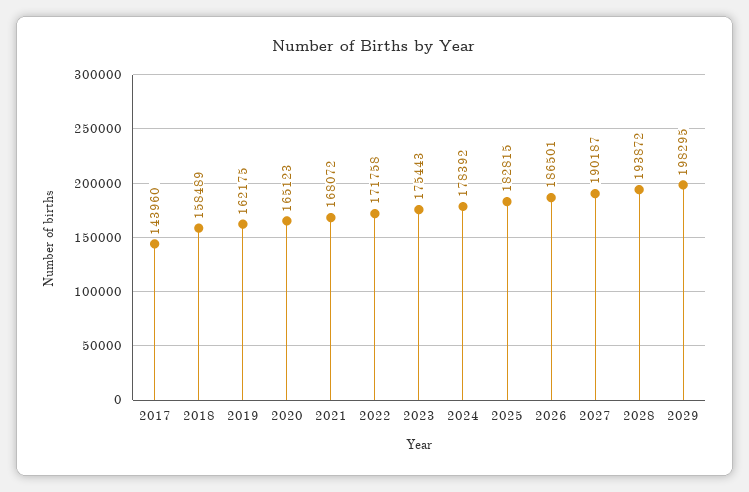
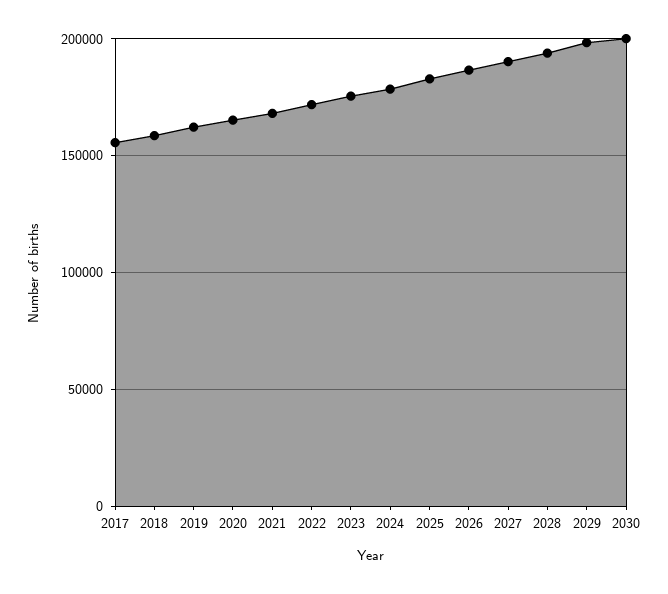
2017: 143960 -> 155000
2030: none -> 200000

